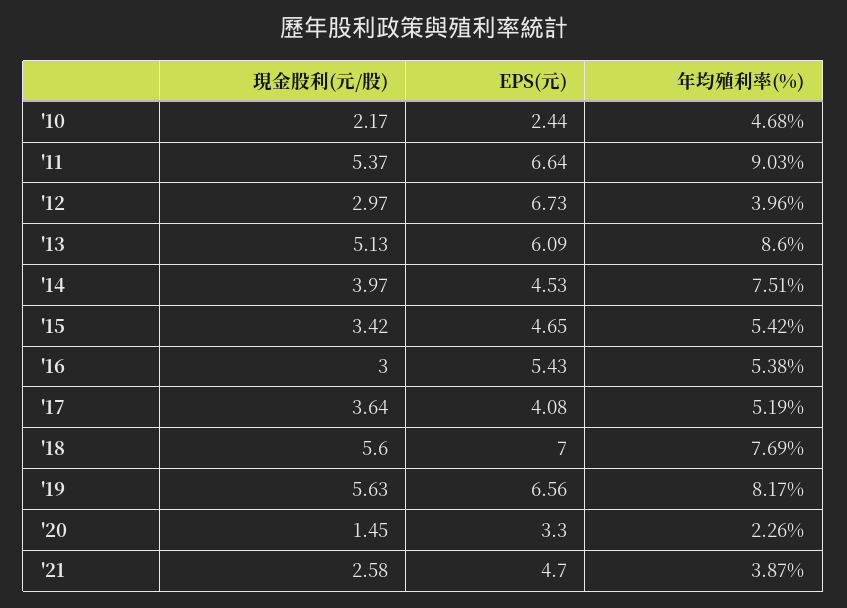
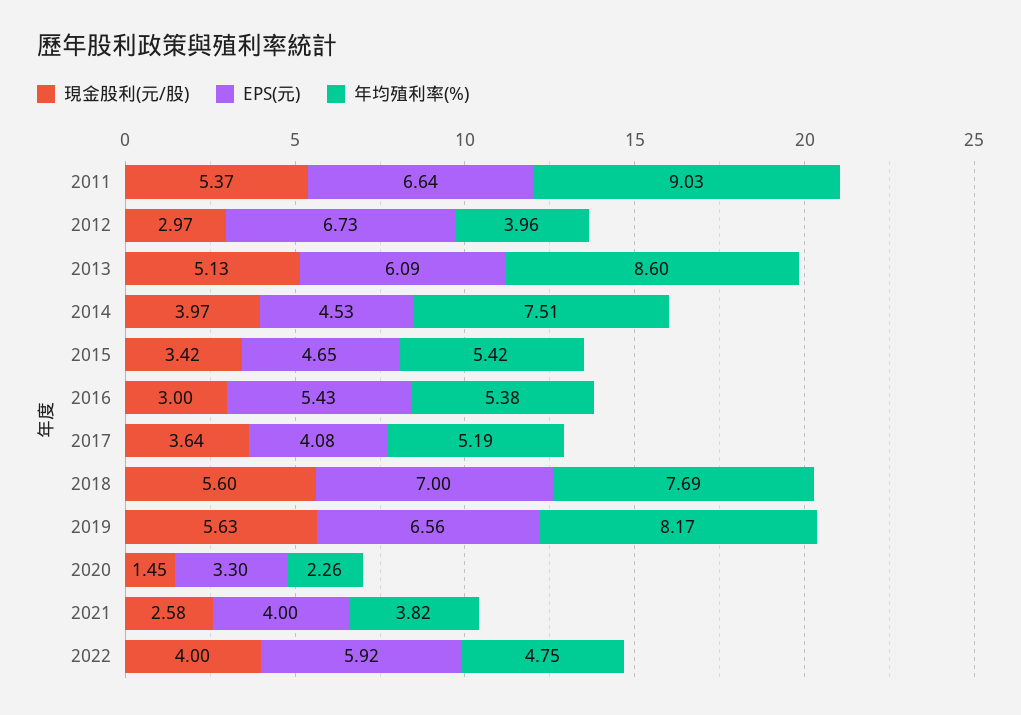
現金股利(元/股), '10: 2.17 -> none
EPS(元), '10: 2.44 -> none
年均殖利率(%), '10: 4.68 -> none
EPS(元), '21: 4.7 -> 4
年均殖利率(%), '21: 3.87 -> 3.82
現金股利(元/股), 2022: none -> 4
EPS(元), 2022: none -> 5.92
年均殖利率(%), 2022: none -> 4.75

